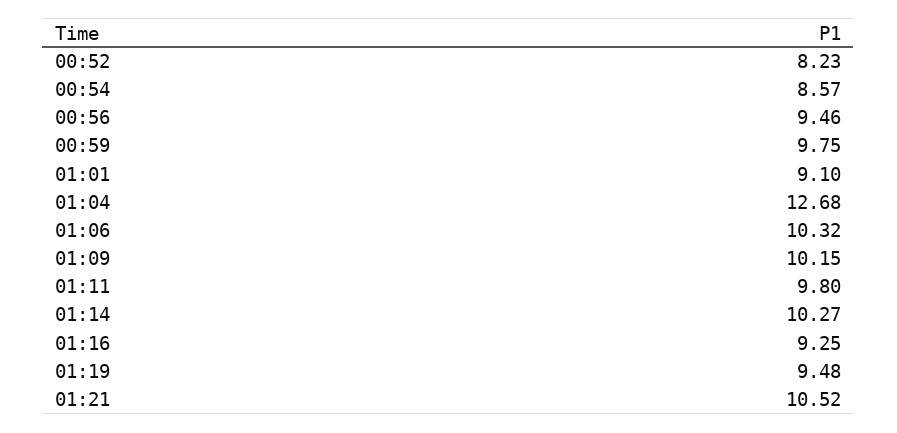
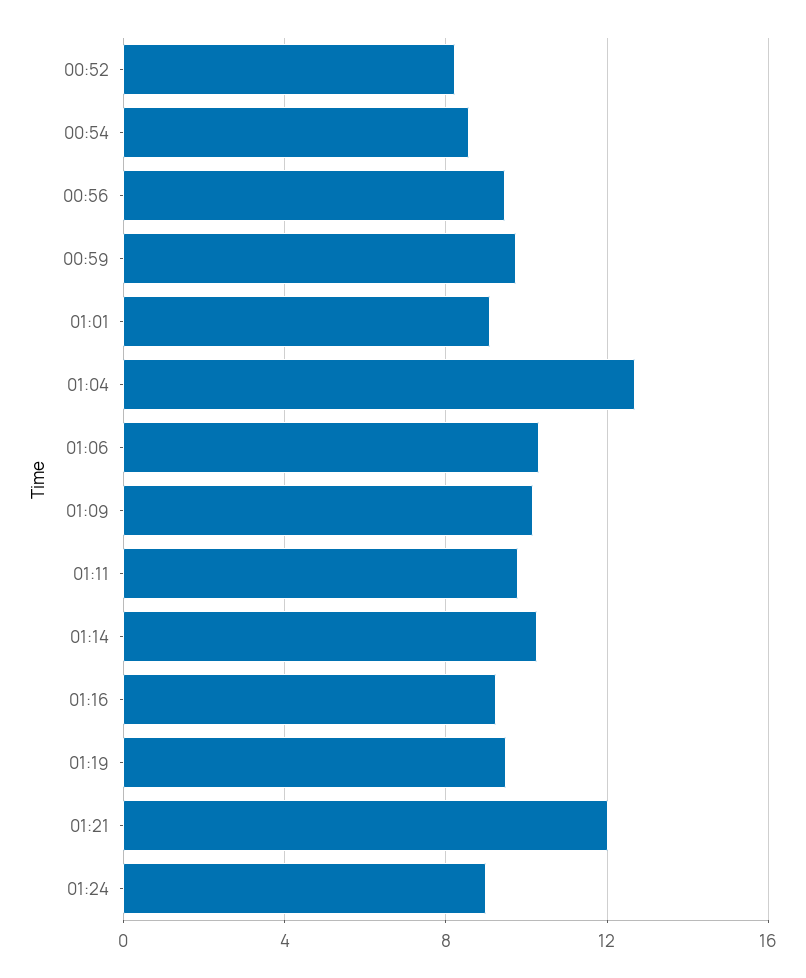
01:21: 10.52 -> 12
01:24: none -> 9

